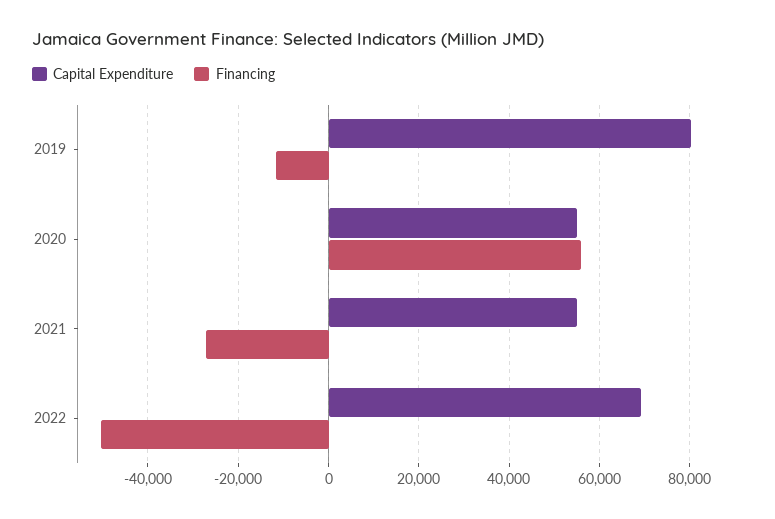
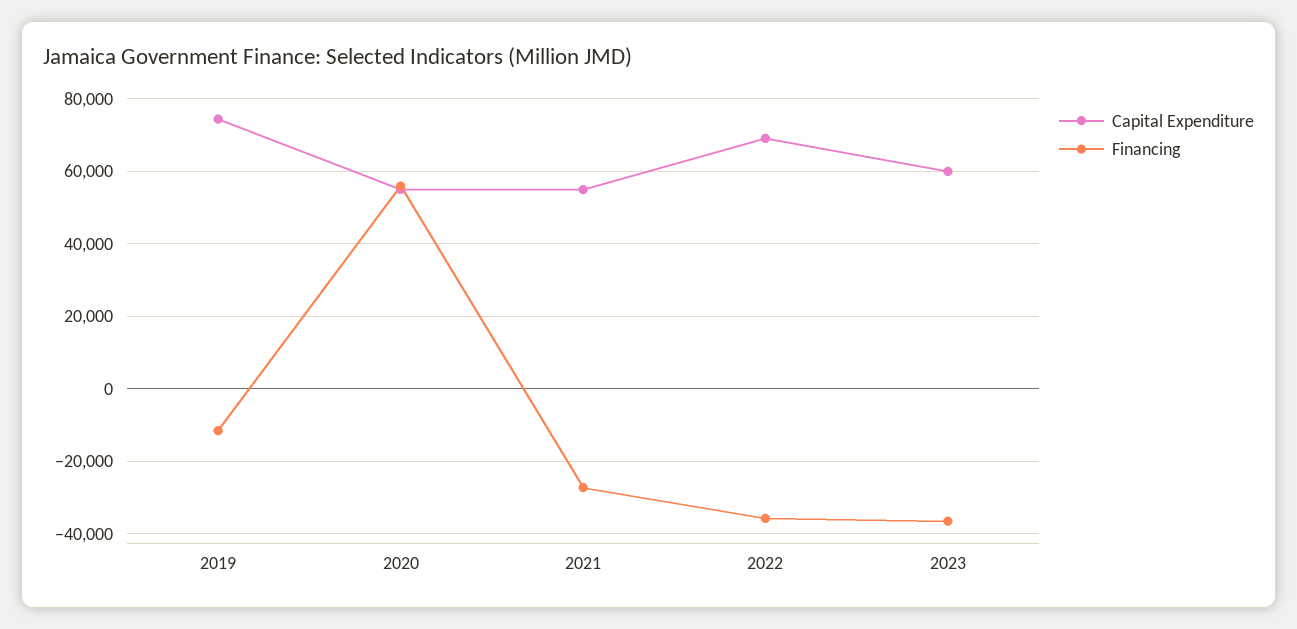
Capital Expenditure, 2019: 80000 -> 74000
Financing, 2022: -50000 -> -36000
Capital Expenditure, 2023: none -> 60000
Financing, 2023: none -> -36000

